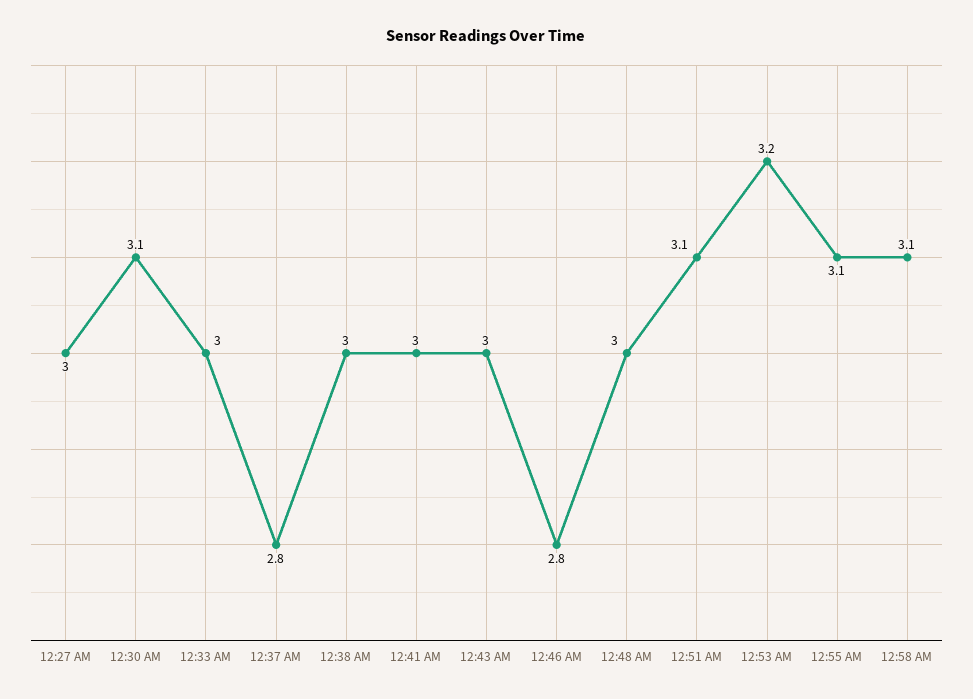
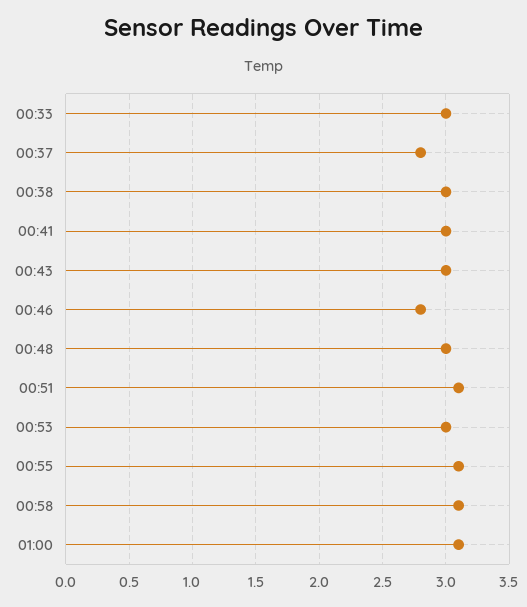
12:27 AM: 3 -> none
12:30 AM: 3.1 -> none
12:53 AM: 3.2 -> 3
01:00: none -> 3.1

